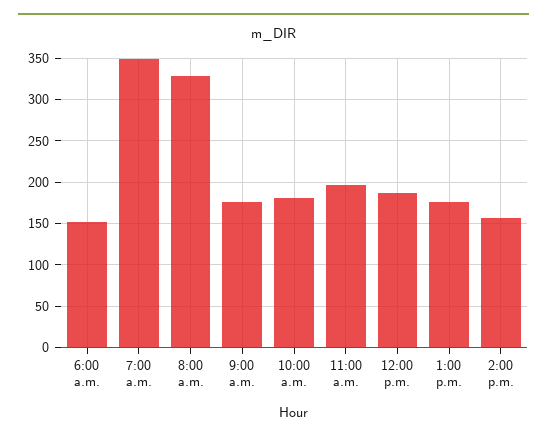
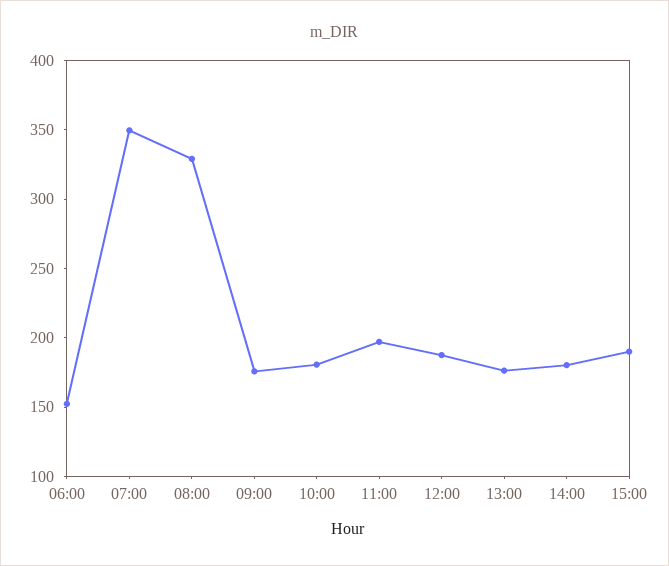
2:00 p.m.: 160 -> 180
15:00: none -> 190

